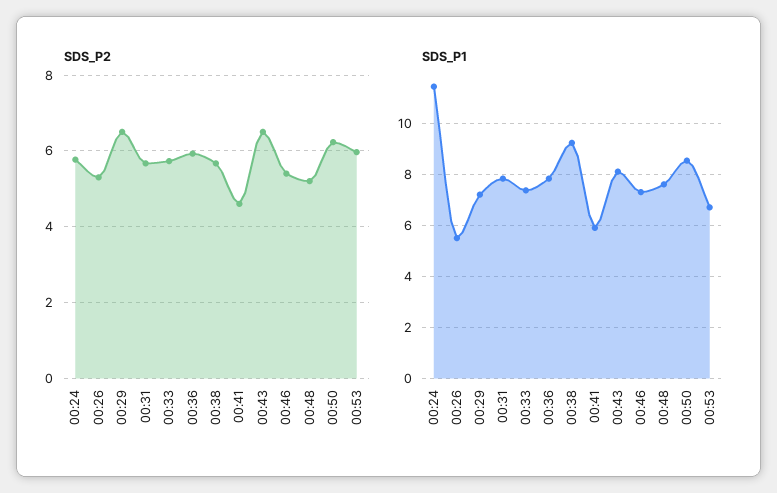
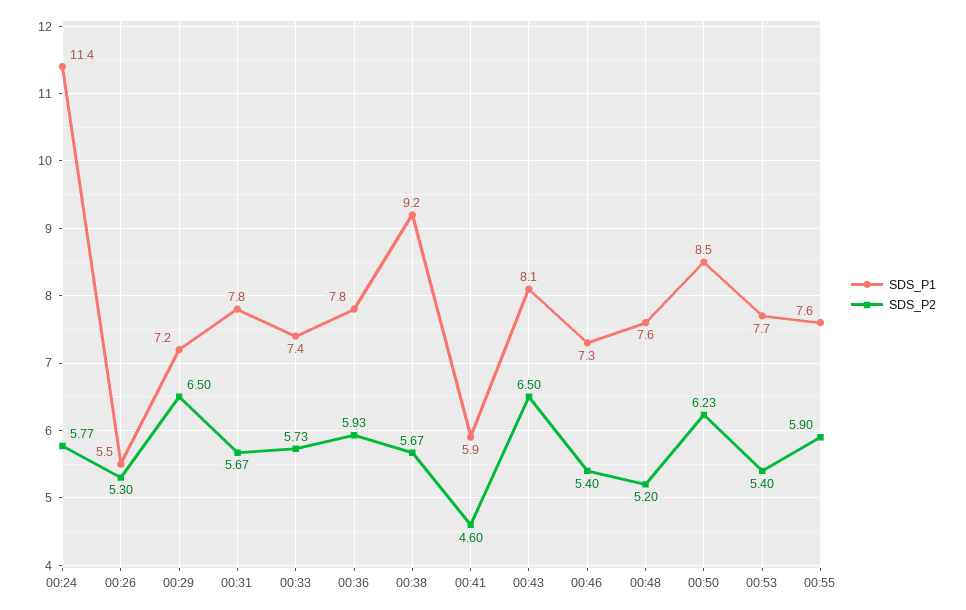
SDS_P2, 00:53: 6 -> 5.4
SDS_P1, 00:53: 6.75 -> 7.7
SDS_P1, 00:55: none -> 7.6
SDS_P2, 00:55: none -> 5.9

